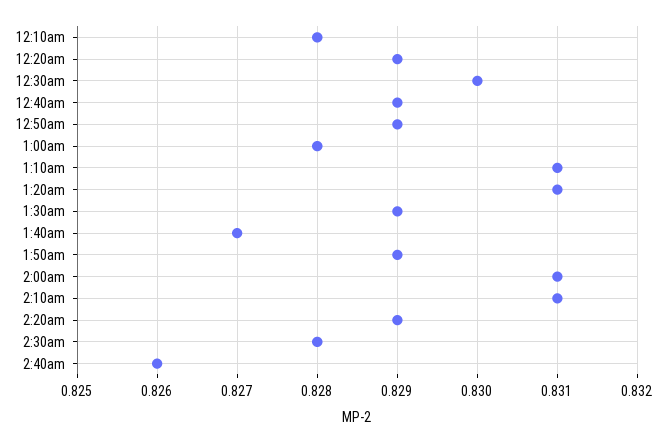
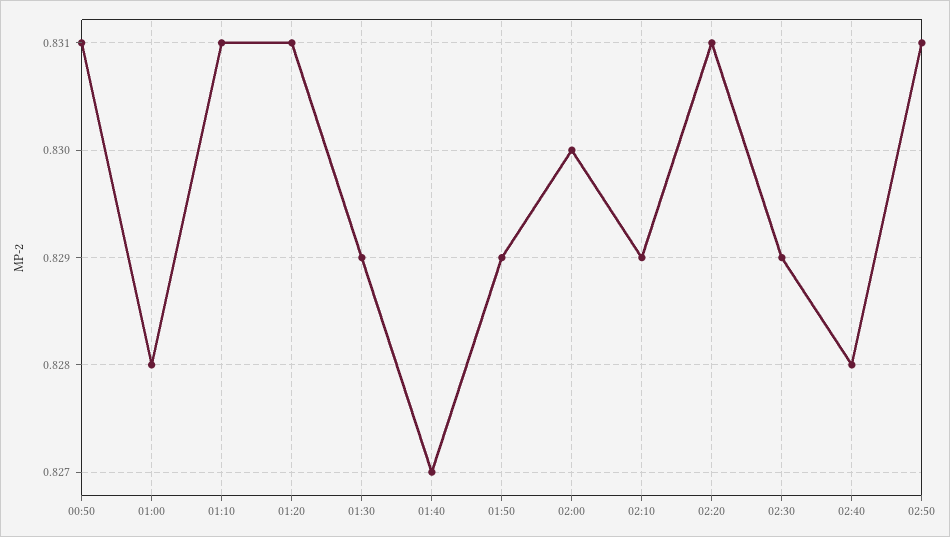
12:10am: 0.828 -> none
12:20am: 0.829 -> none
12:30am: 0.83 -> none
12:40am: 0.829 -> none
12:50am: 0.829 -> 0.831
2:00am: 0.831 -> 0.83
2:10am: 0.831 -> 0.829
2:20am: 0.829 -> 0.831
2:30am: 0.828 -> 0.829
2:40am: 0.826 -> 0.828
02:50: none -> 0.831

